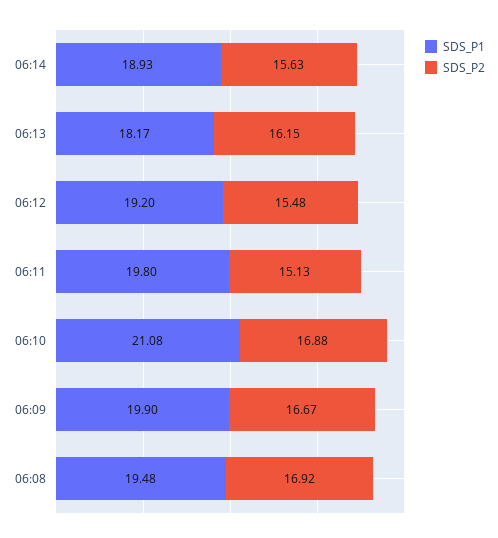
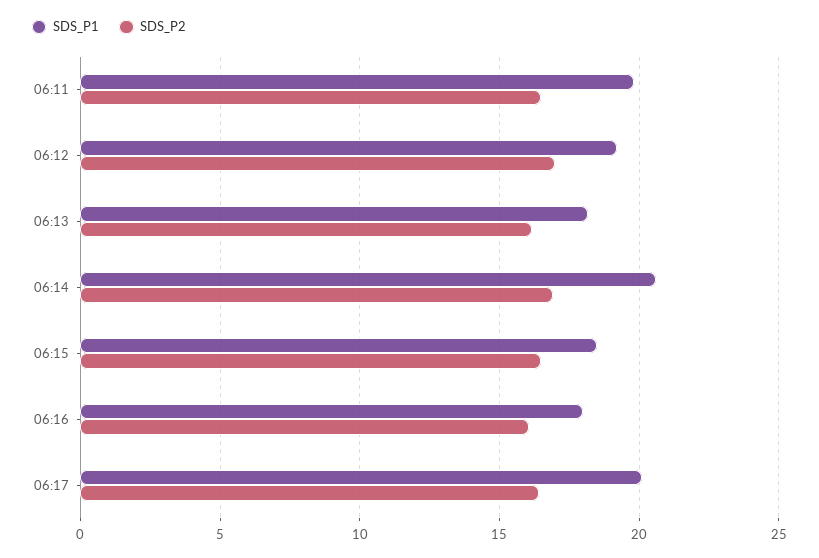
SDS_P1, 06:14: 18.93 -> 20.5
SDS_P2, 06:14: 15.63 -> 17
SDS_P2, 06:12: 15.48 -> 17
SDS_P2, 06:11: 15.13 -> 16.5
SDS_P1, 06:10: 21.08 -> none
SDS_P2, 06:10: 16.88 -> none
SDS_P1, 06:09: 19.9 -> none
SDS_P2, 06:09: 16.67 -> none
SDS_P1, 06:08: 19.48 -> none
SDS_P2, 06:08: 16.92 -> none
SDS_P1, 06:15: none -> 18.5
SDS_P2, 06:15: none -> 16.5
SDS_P1, 06:16: none -> 18
SDS_P2, 06:16: none -> 16
SDS_P1, 06:17: none -> 20
SDS_P2, 06:17: none -> 16.5

